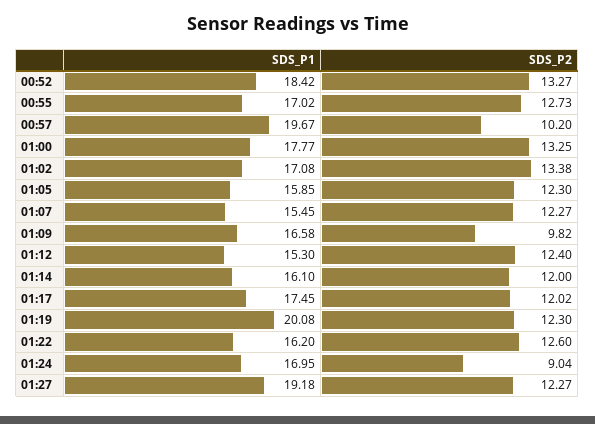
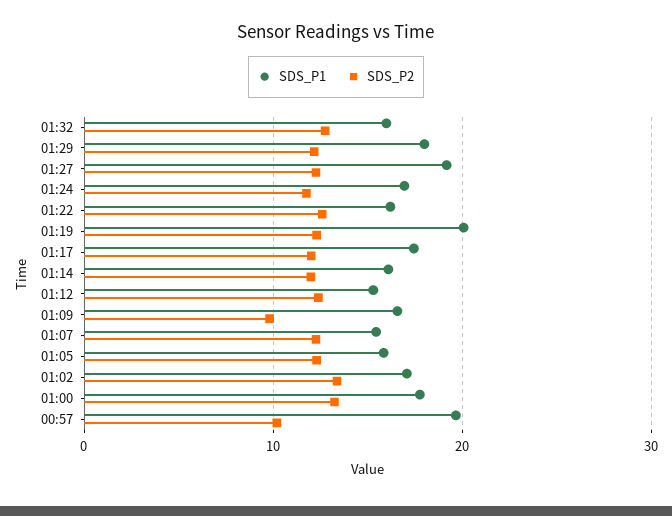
SDS_P1, 00:52: 18.42 -> none
SDS_P2, 00:52: 13.27 -> none
SDS_P1, 00:55: 17.02 -> none
SDS_P2, 00:55: 12.73 -> none
SDS_P2, 01:24: 9.04 -> 12
SDS_P1, 01:32: none -> 16
SDS_P2, 01:32: none -> 13
SDS_P1, 01:29: none -> 18
SDS_P2, 01:29: none -> 12

